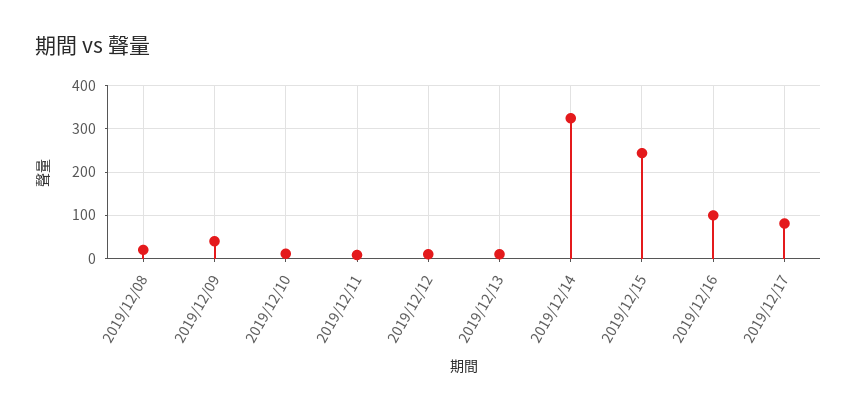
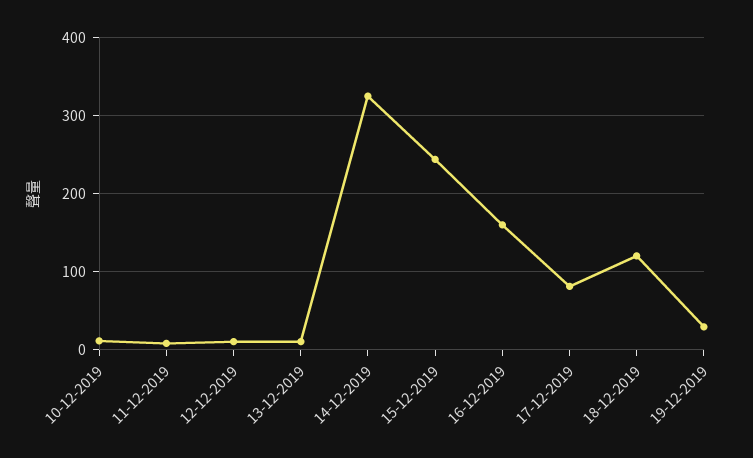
2019/12/08: 20 -> none
2019/12/09: 40 -> none
2019/12/16: 100 -> 160
18-12-2019: none -> 120
19-12-2019: none -> 30

